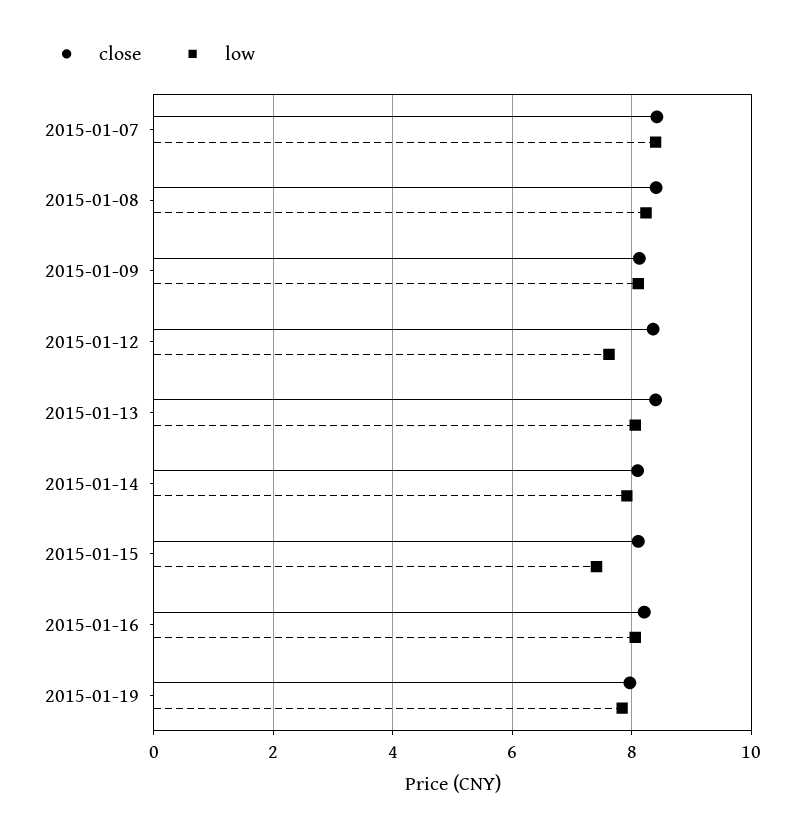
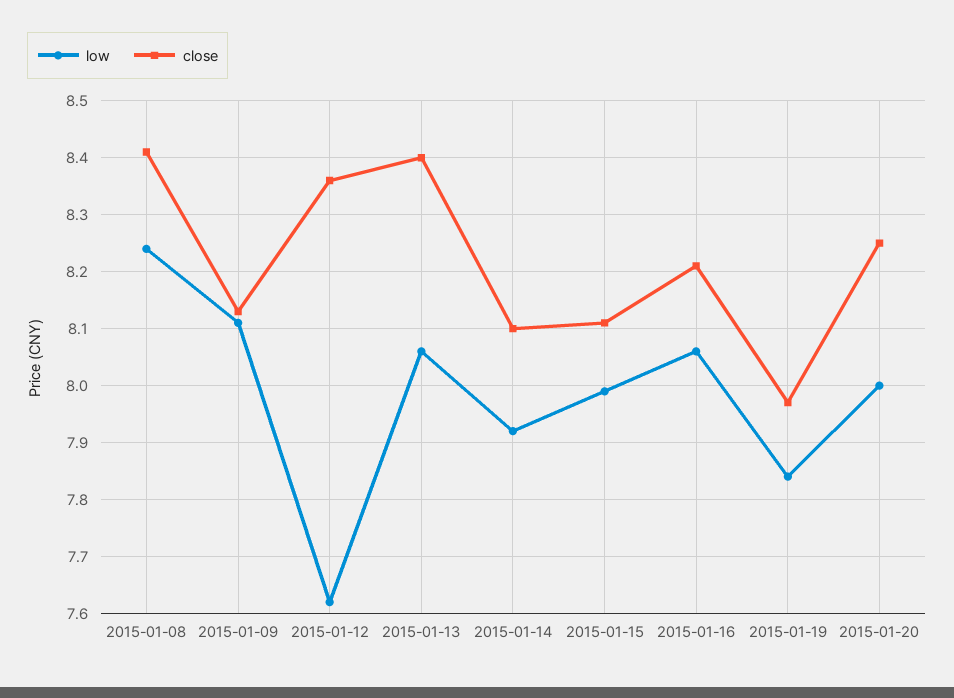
close, 2015-01-07: 8.4 -> none
low, 2015-01-07: 8.4 -> none
low, 2015-01-15: 7.4 -> 8
low, 2015-01-20: none -> 8
close, 2015-01-20: none -> 8.25

